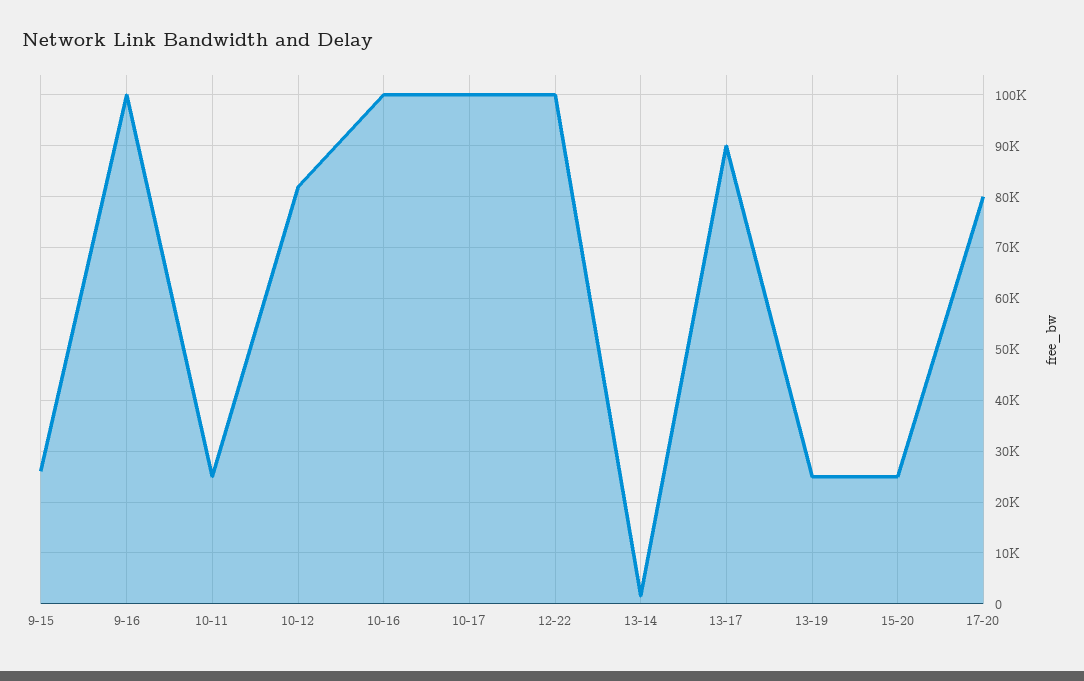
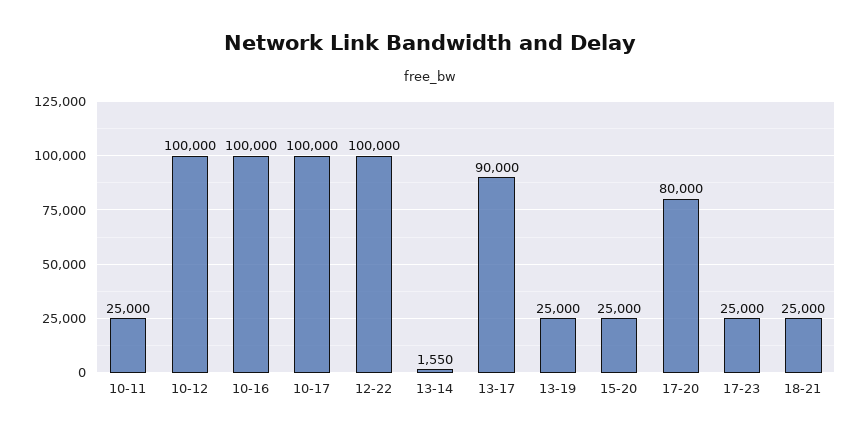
9-15: 26000 -> none
9-16: 100000 -> none
10-12: 82000 -> 100000
17-23: none -> 25000
18-21: none -> 25000

